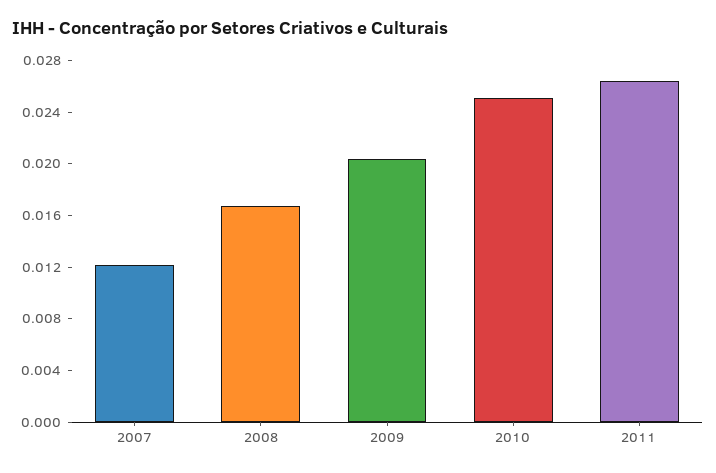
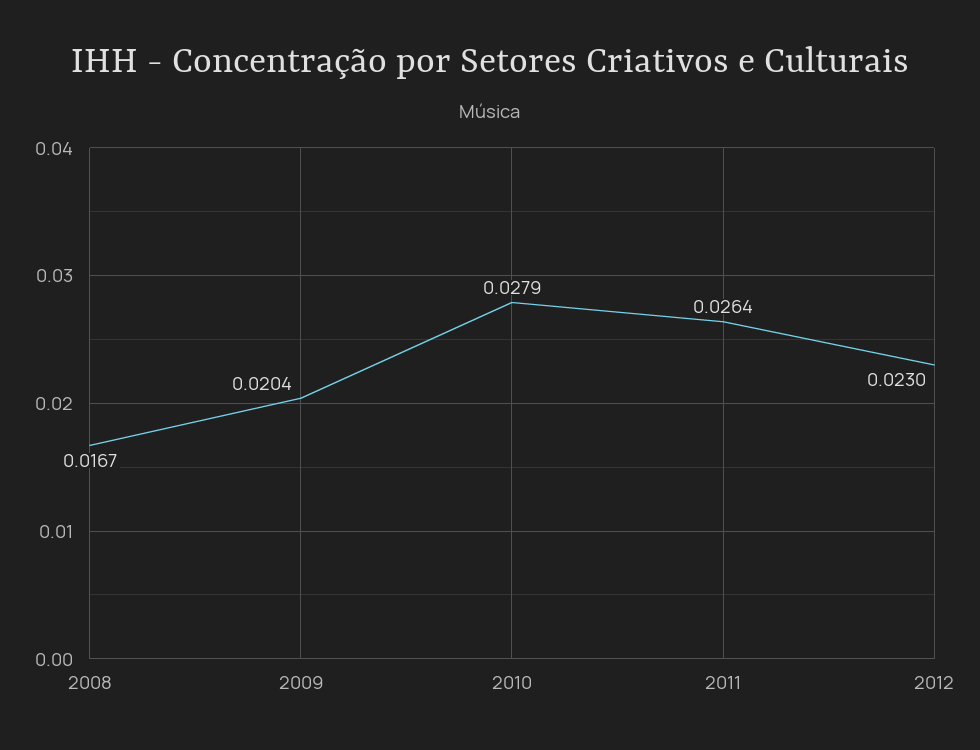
2007: 0.012 -> none
2010: 0.025 -> 0.0279
2012: none -> 0.023

